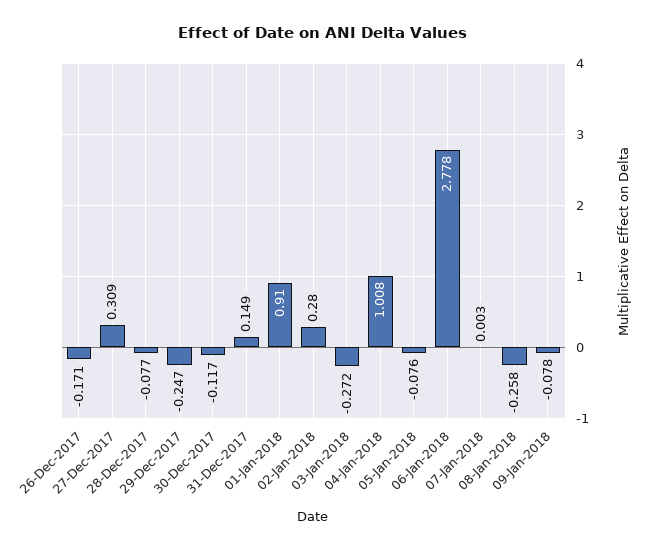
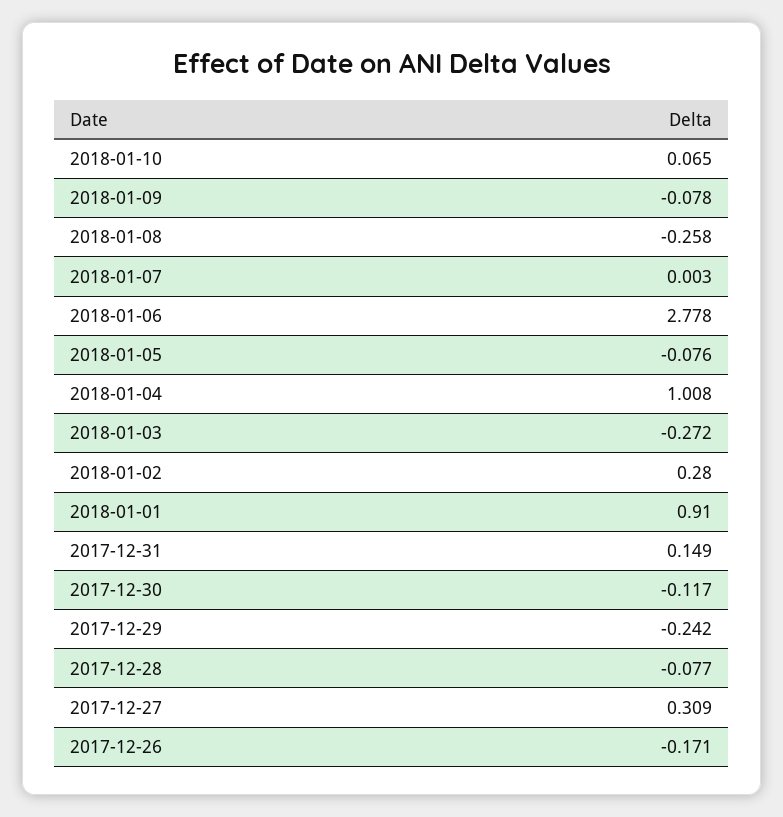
29-Dec-2017: -0.247 -> -0.242
2018-01-10: none -> 0.065

